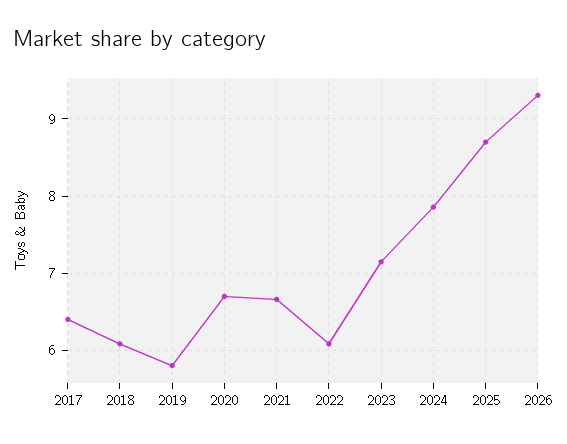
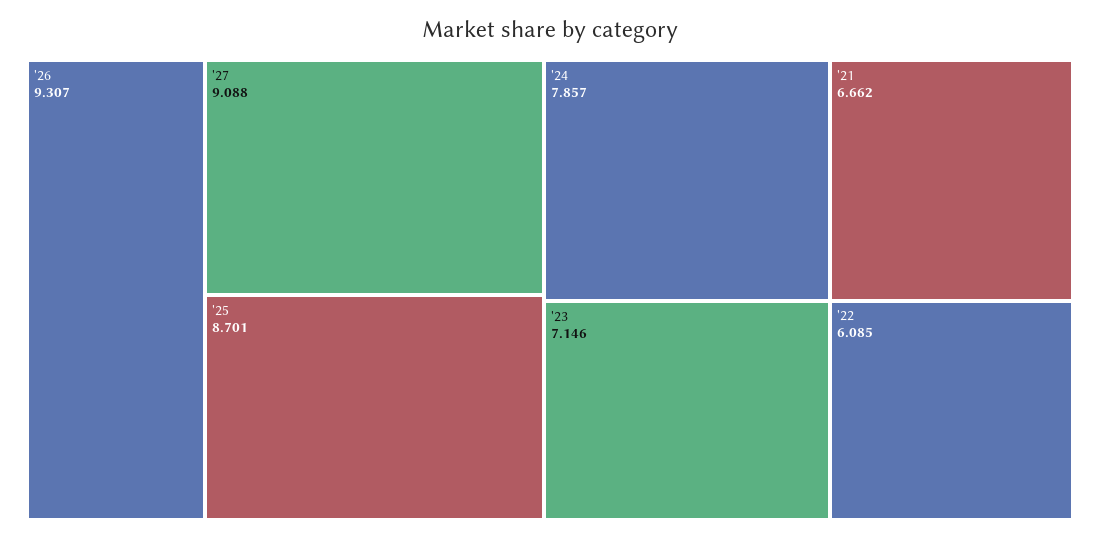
2017: 6.4 -> none
2018: 6.1 -> none
2019: 5.8 -> none
2020: 6.7 -> none
'27: none -> 9.088

